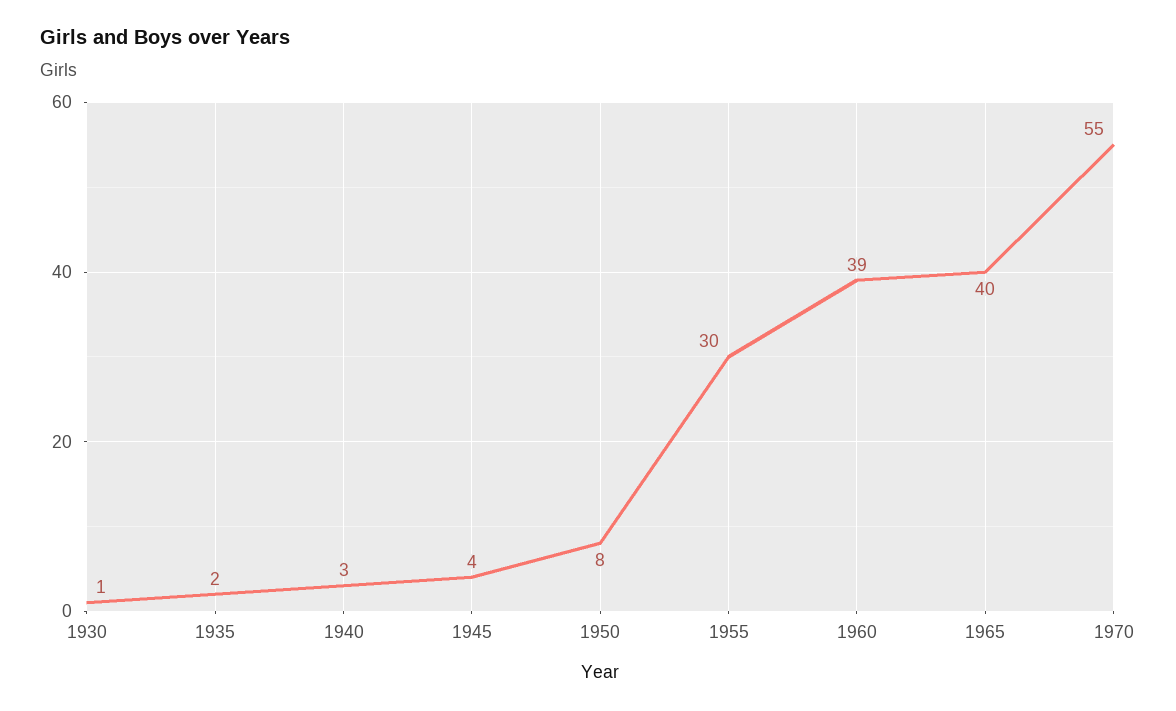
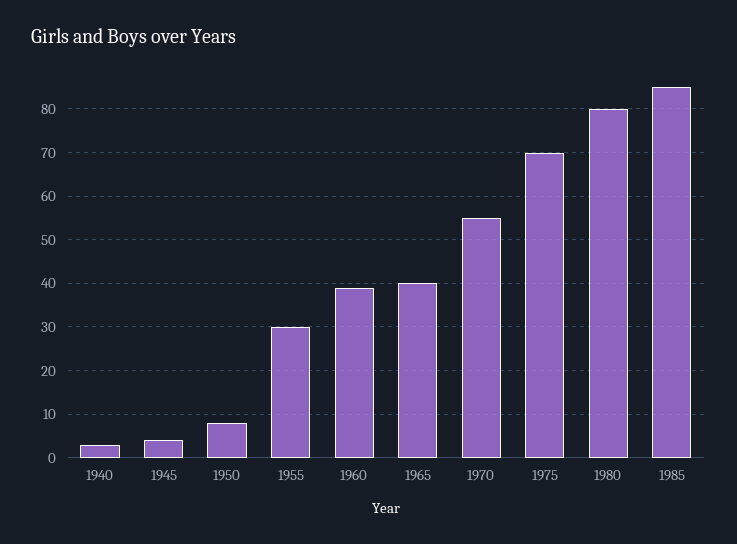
1930: 1 -> none
1935: 2 -> none
1975: none -> 70
1980: none -> 80
1985: none -> 85

